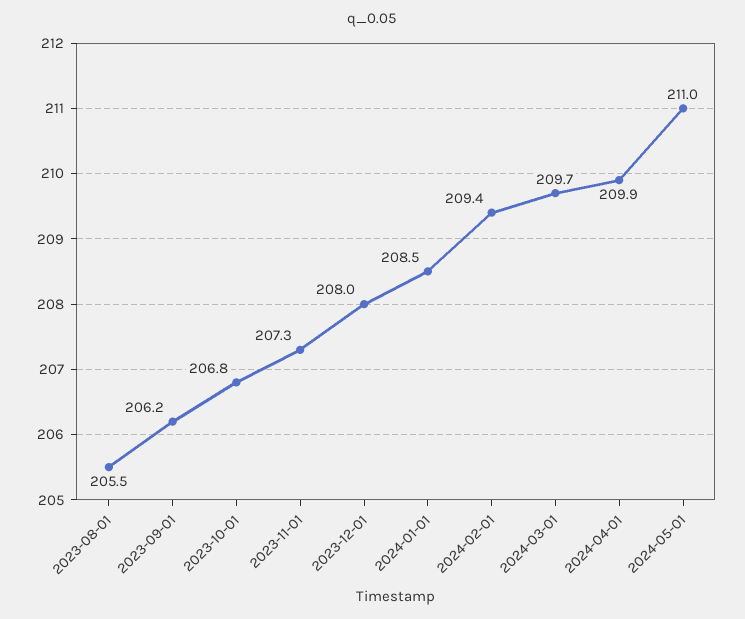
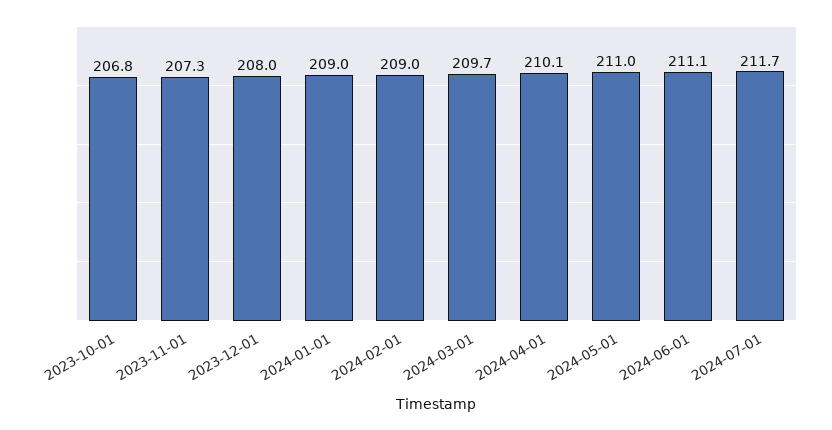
2023-08-01: 205.5 -> none
2023-09-01: 206.2 -> none
2024-01-01: 208.5 -> 209
2024-02-01: 209.4 -> 209
2024-04-01: 209.9 -> 210.1
2024-06-01: none -> 211.1
2024-07-01: none -> 211.7

